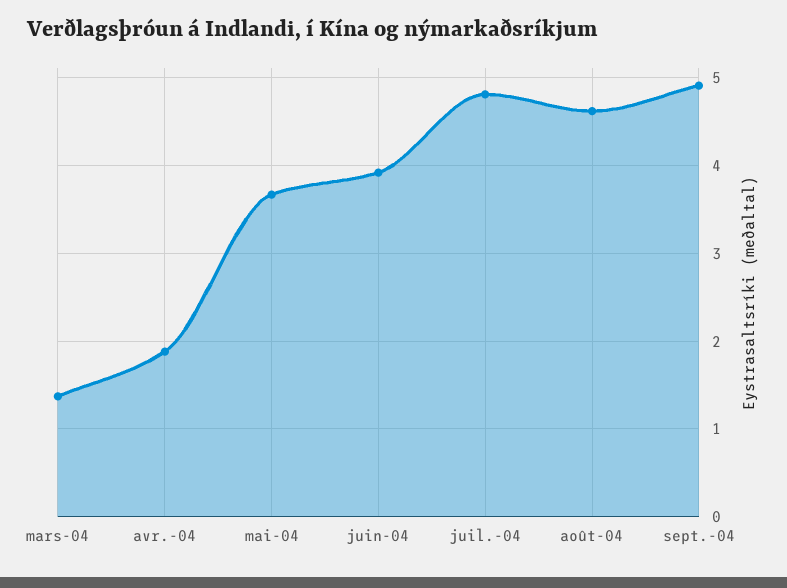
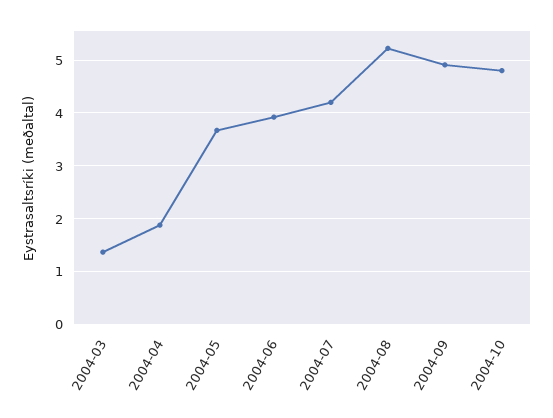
juil.-04: 4.8 -> 4.2
août-04: 4.6 -> 5.2
2004-10: none -> 4.8

